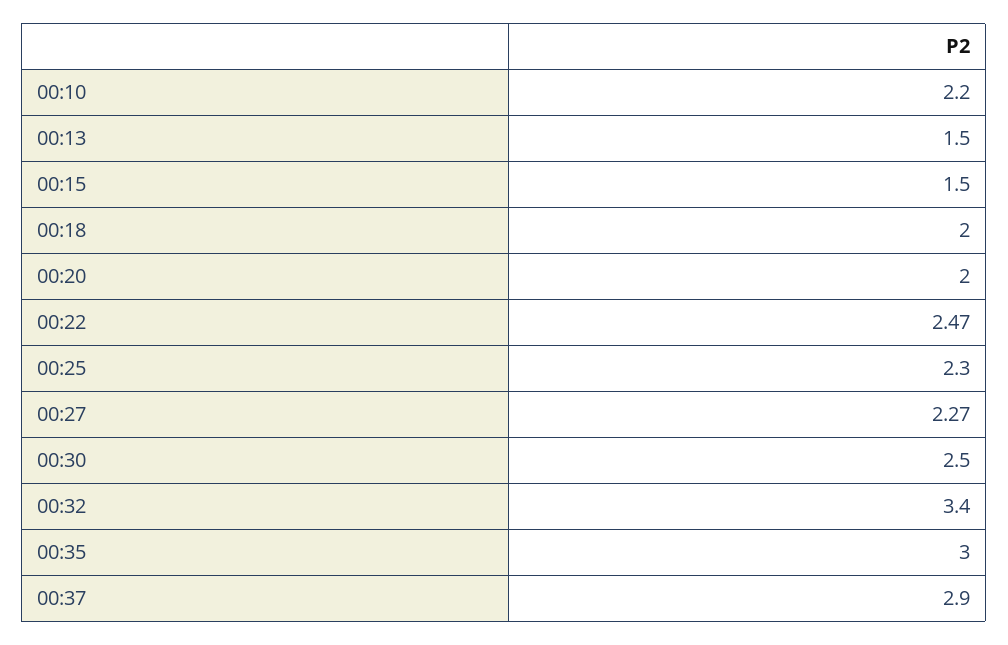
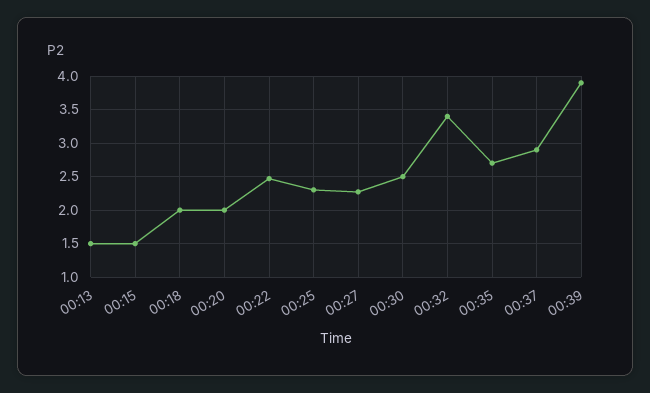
00:10: 2.2 -> none
00:35: 3 -> 2.7
00:39: none -> 3.9

